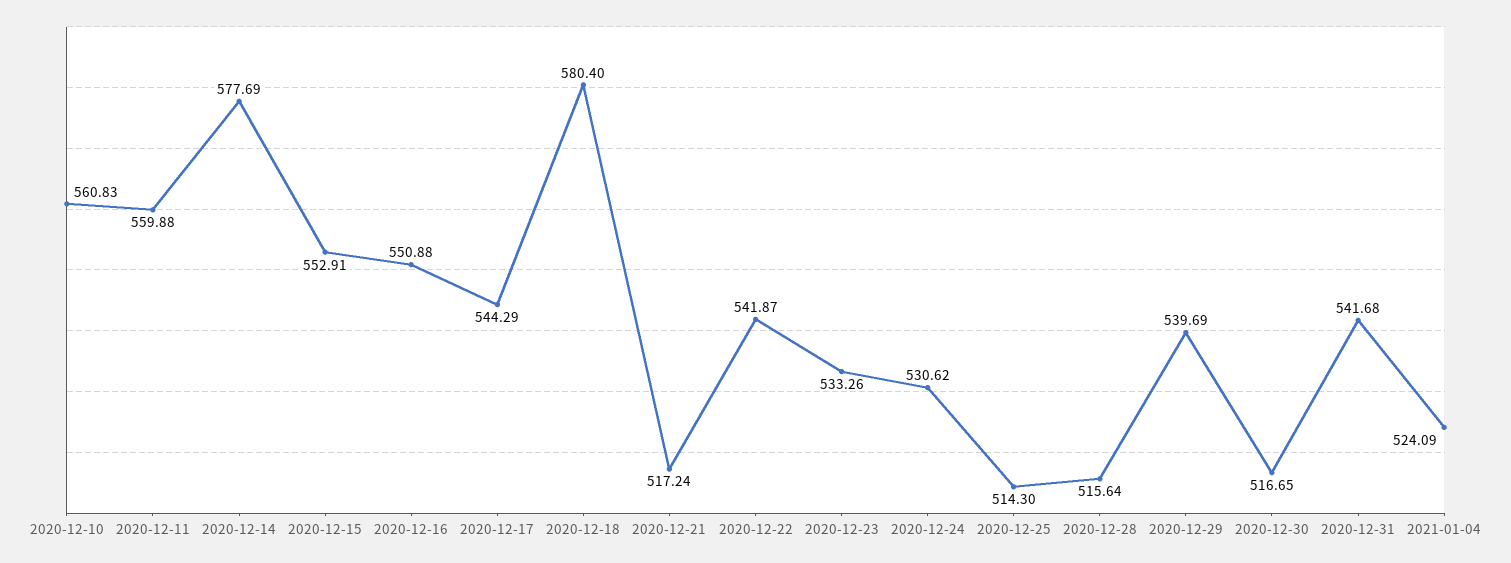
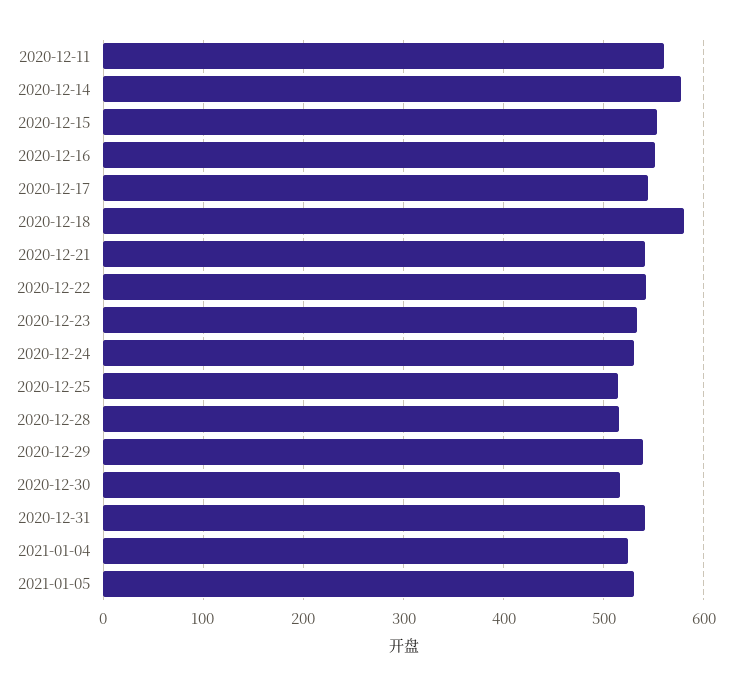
2020-12-10: 560.83 -> none
2020-12-21: 517.24 -> 540
2021-01-05: none -> 530

